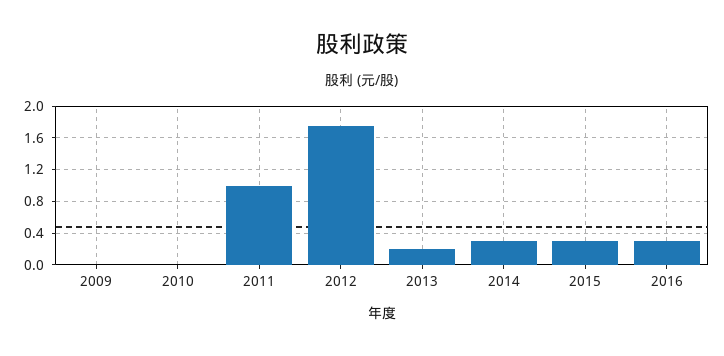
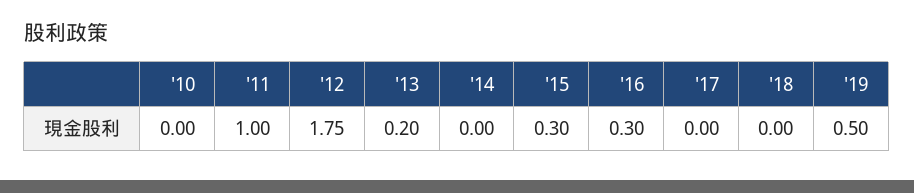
2009: 0 -> none
2014: 0.3 -> 0
'17: none -> 0
'18: none -> 0
'19: none -> 0.5

